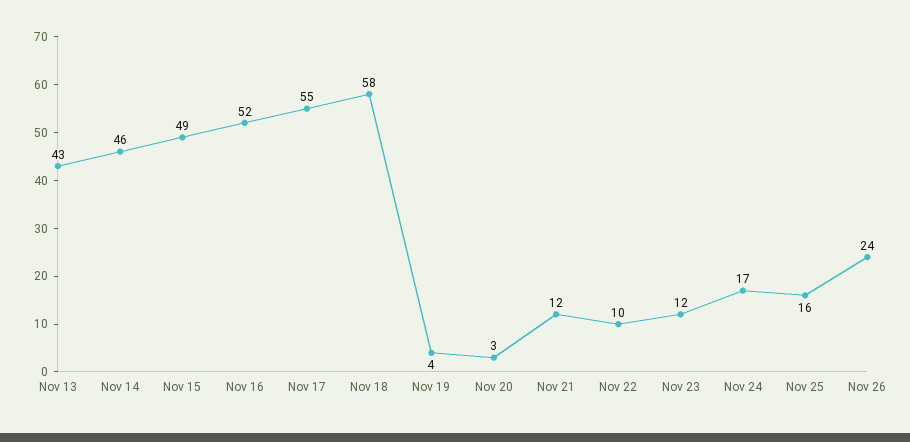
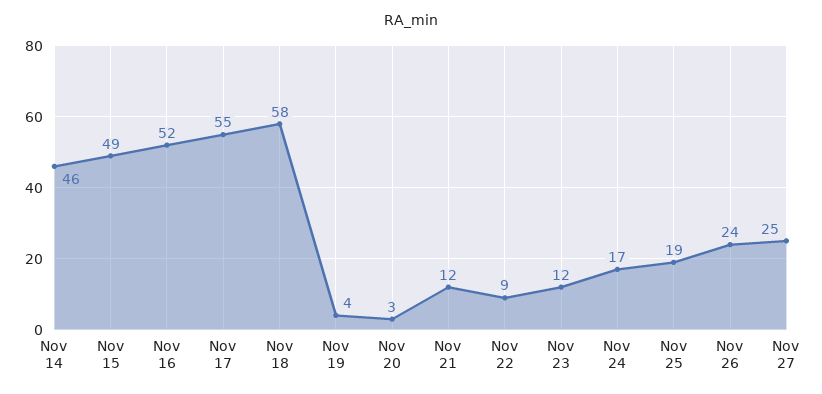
Nov 13: 43 -> none
Nov 22: 10 -> 9
Nov 25: 16 -> 19
Nov 27: none -> 25

